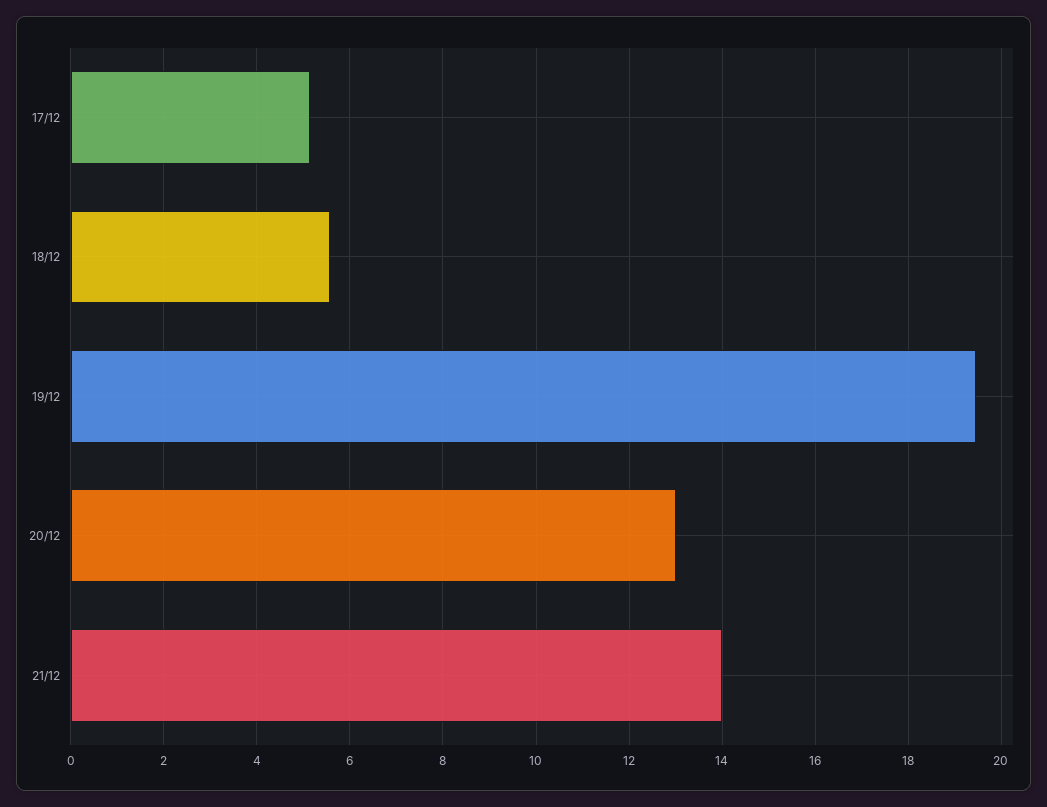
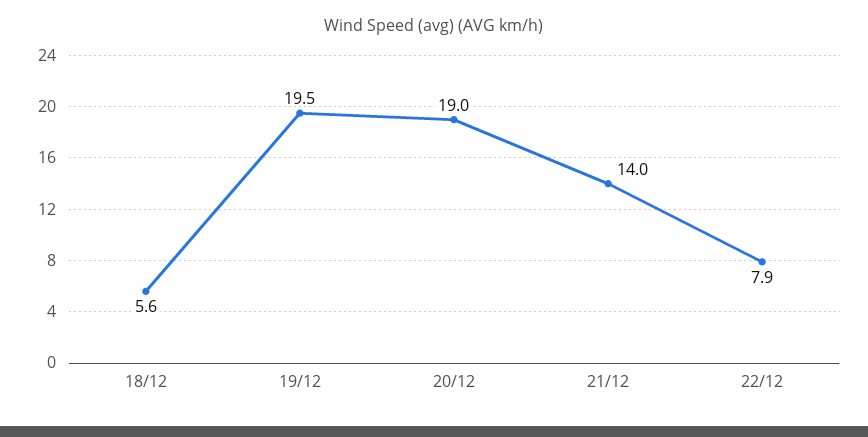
17/12: 5.2 -> none
20/12: 13 -> 19
22/12: none -> 7.9

